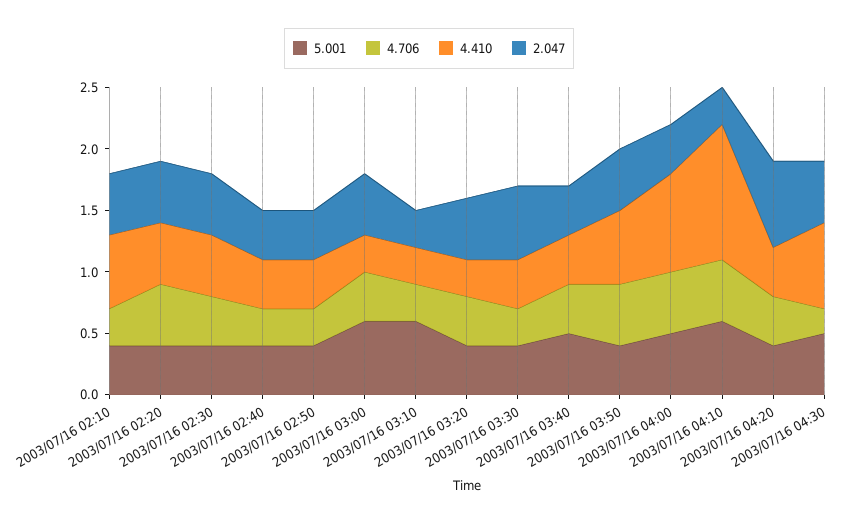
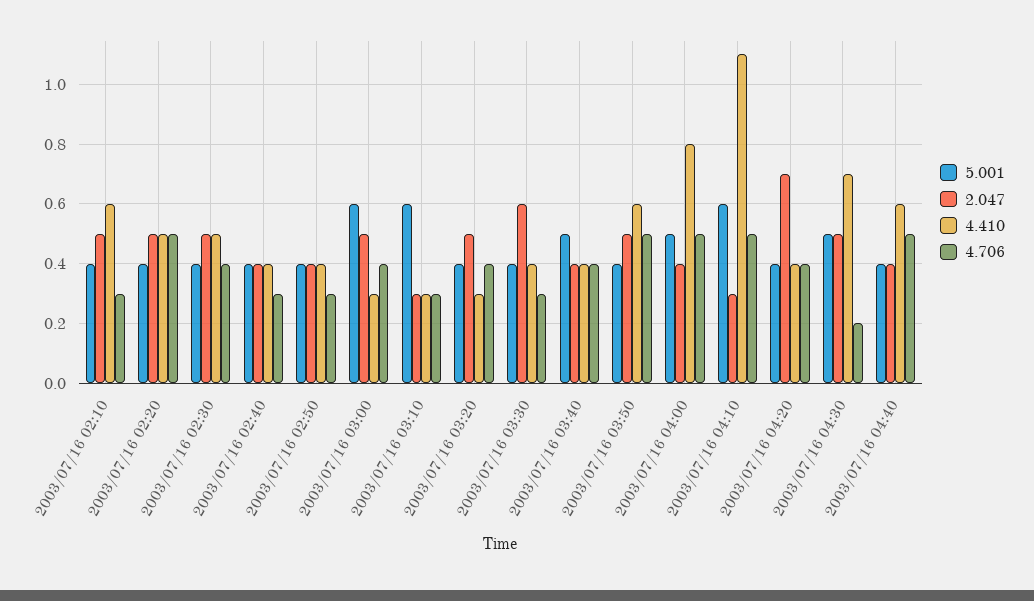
5.001, 2003/07/16 04:40: none -> 0.4
2.047, 2003/07/16 04:40: none -> 0.4
4.410, 2003/07/16 04:40: none -> 0.6
4.706, 2003/07/16 04:40: none -> 0.5

